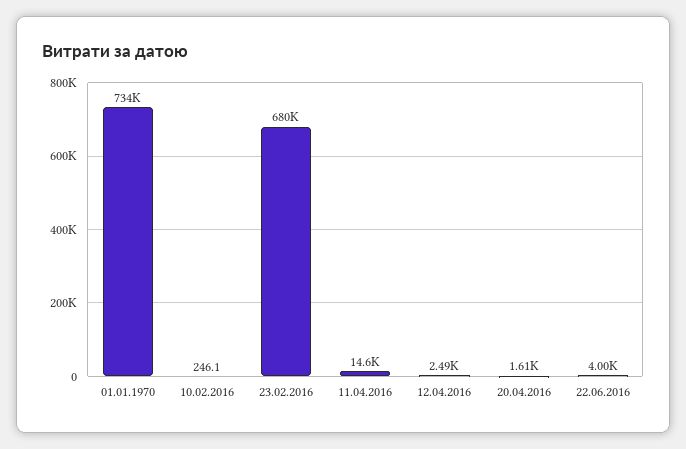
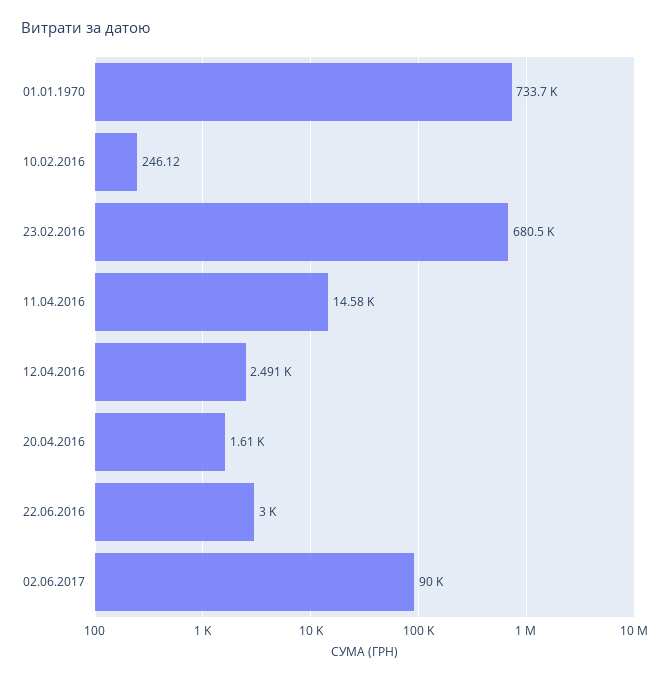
22.06.2016: 4000 -> 3000
02.06.2017: none -> 90000

